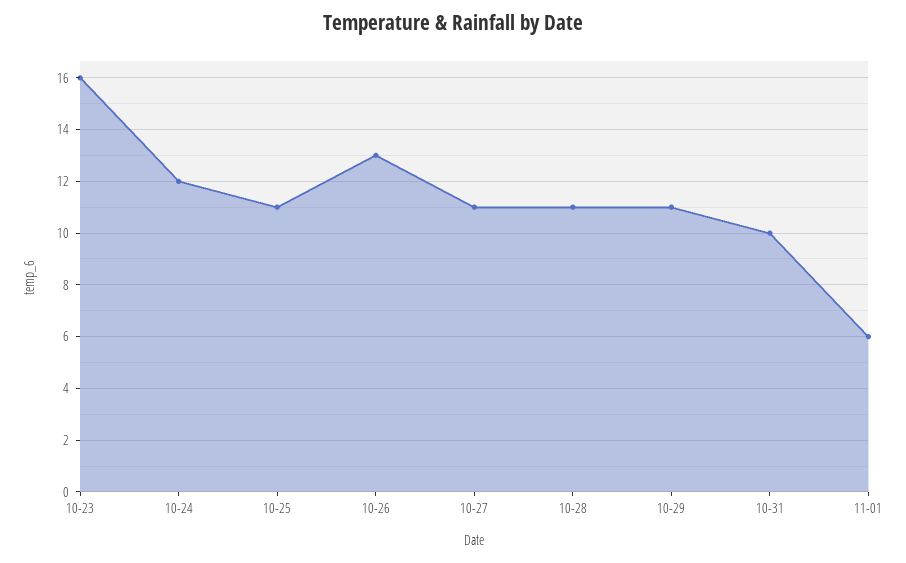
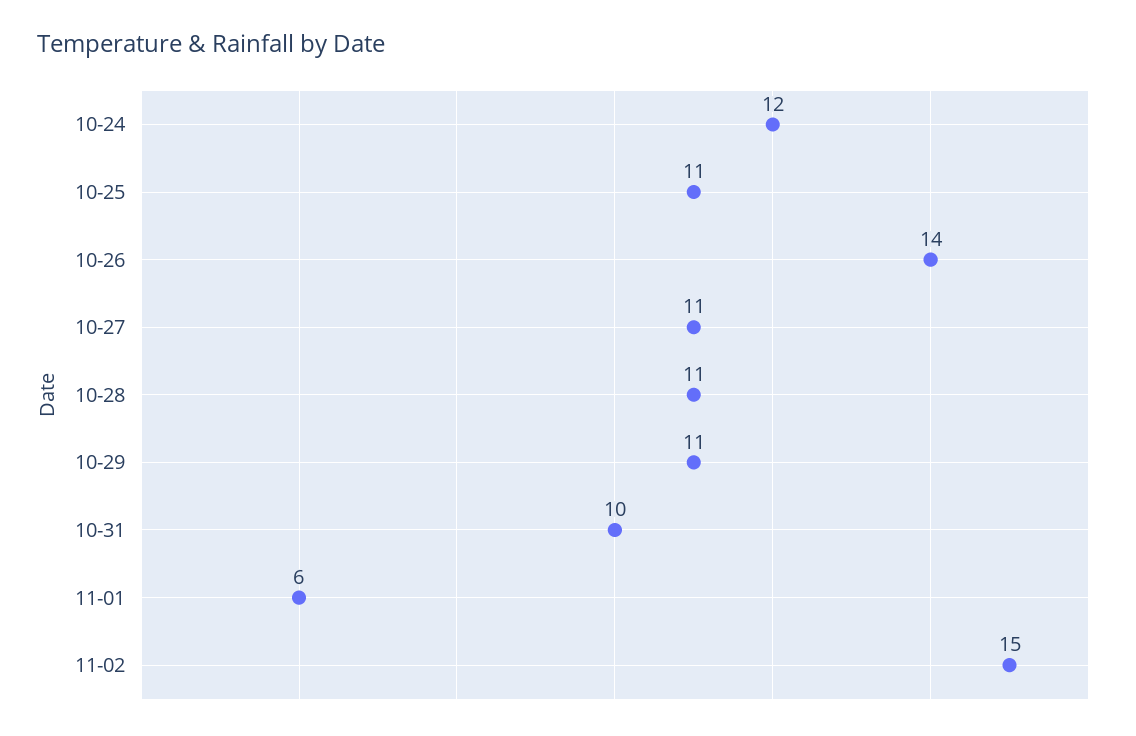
10-23: 16 -> none
10-26: 13 -> 14
11-02: none -> 15

